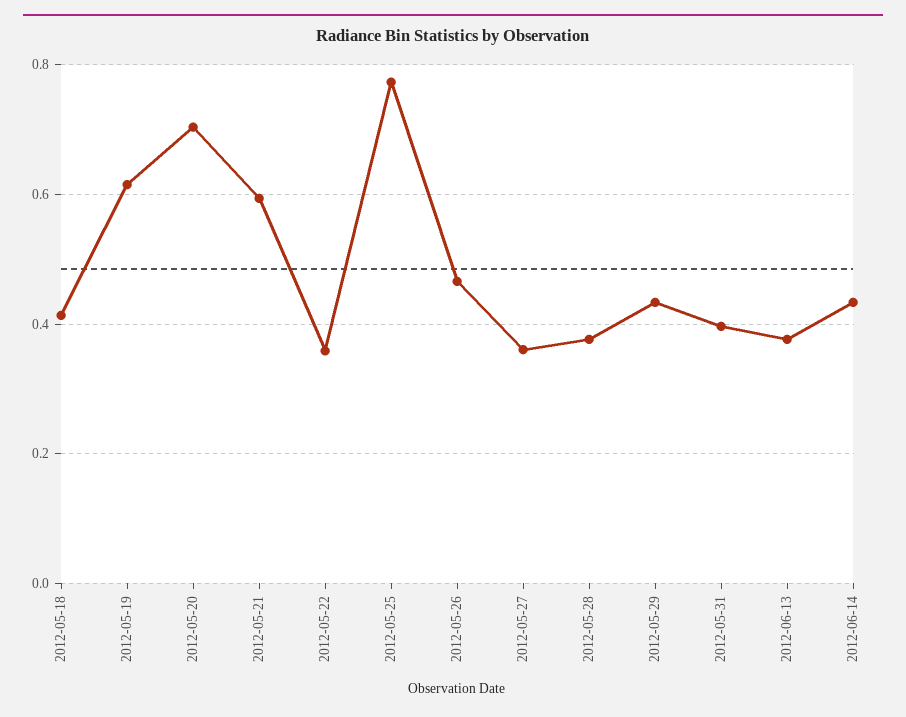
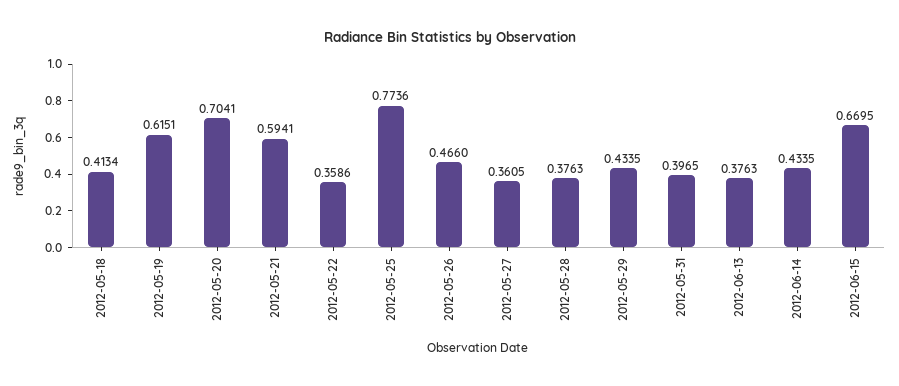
2012-06-15: none -> 0.6695

